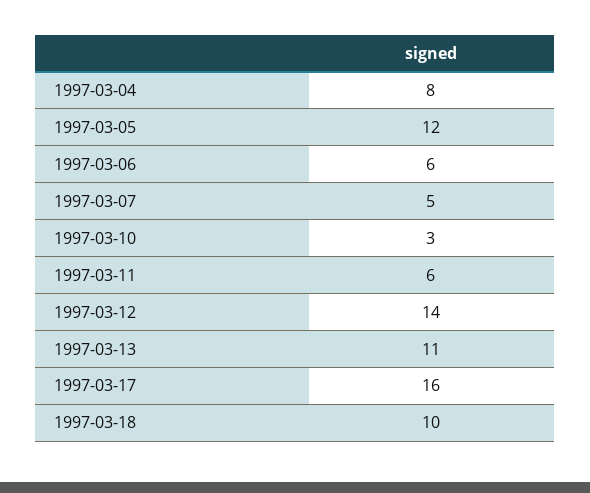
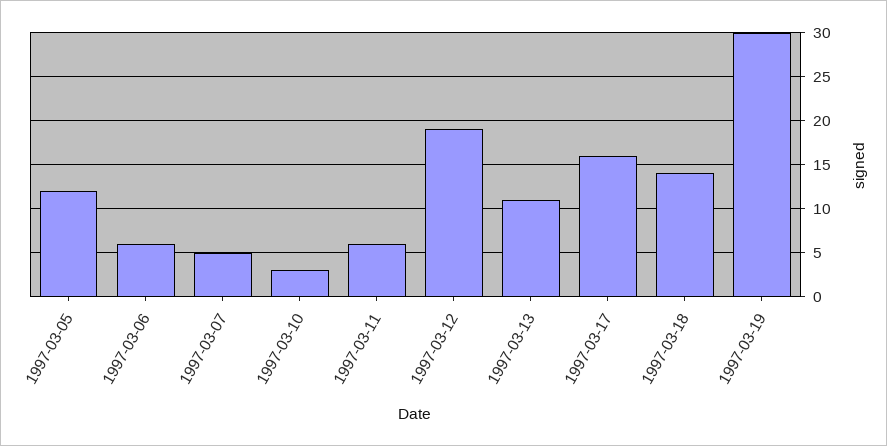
1997-03-04: 8 -> none
1997-03-12: 14 -> 19
1997-03-18: 10 -> 14
1997-03-19: none -> 30

